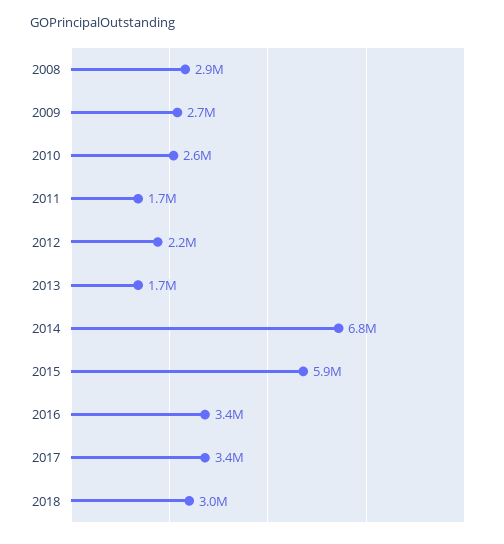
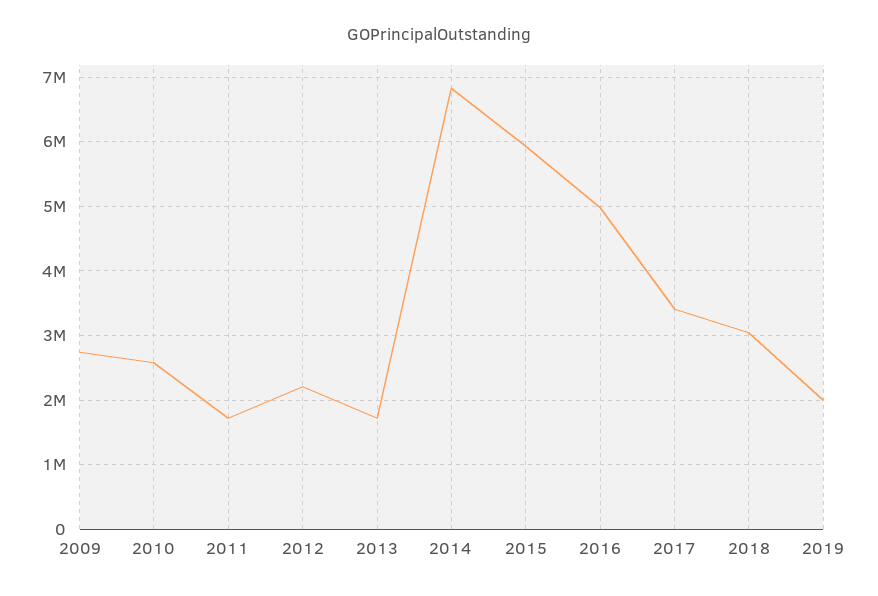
2008: 2900000 -> none
2016: 3400000 -> 5000000
2019: none -> 2000000

